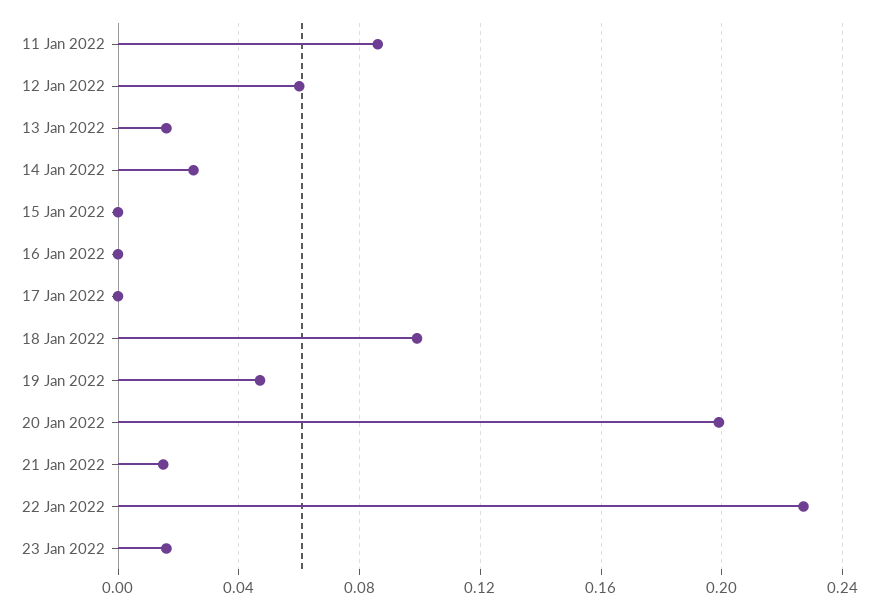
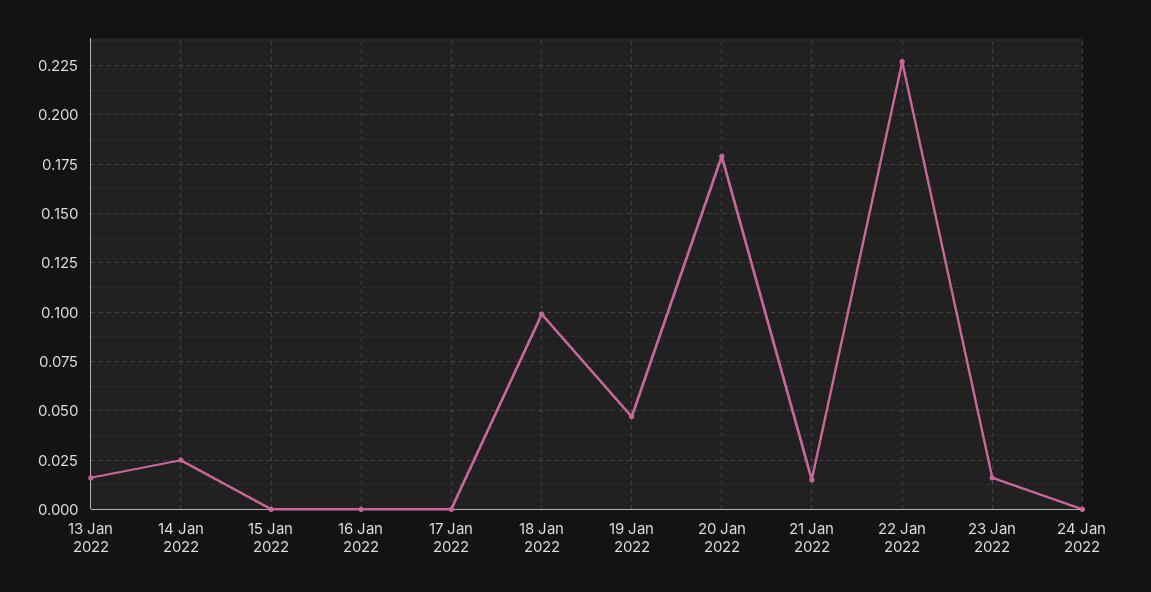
11 Jan 2022: 0.085 -> none
12 Jan 2022: 0.06 -> none
20 Jan 2022: 0.2 -> 0.18
24 Jan 2022: none -> 0

